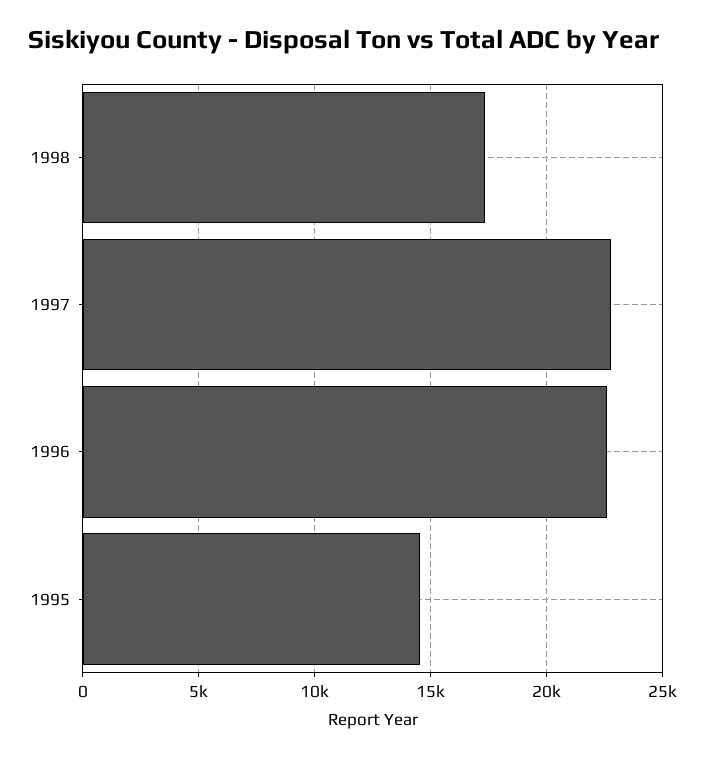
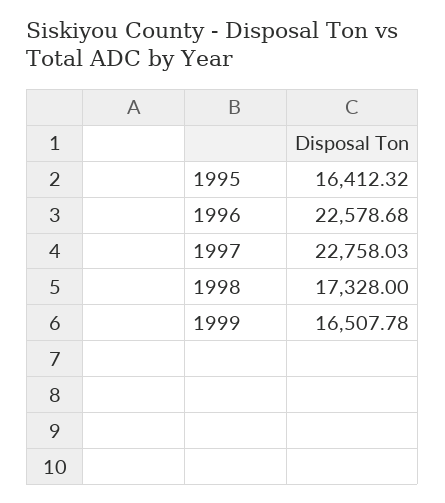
1995: 14500 -> 16412.32
1999: none -> 16507.78

